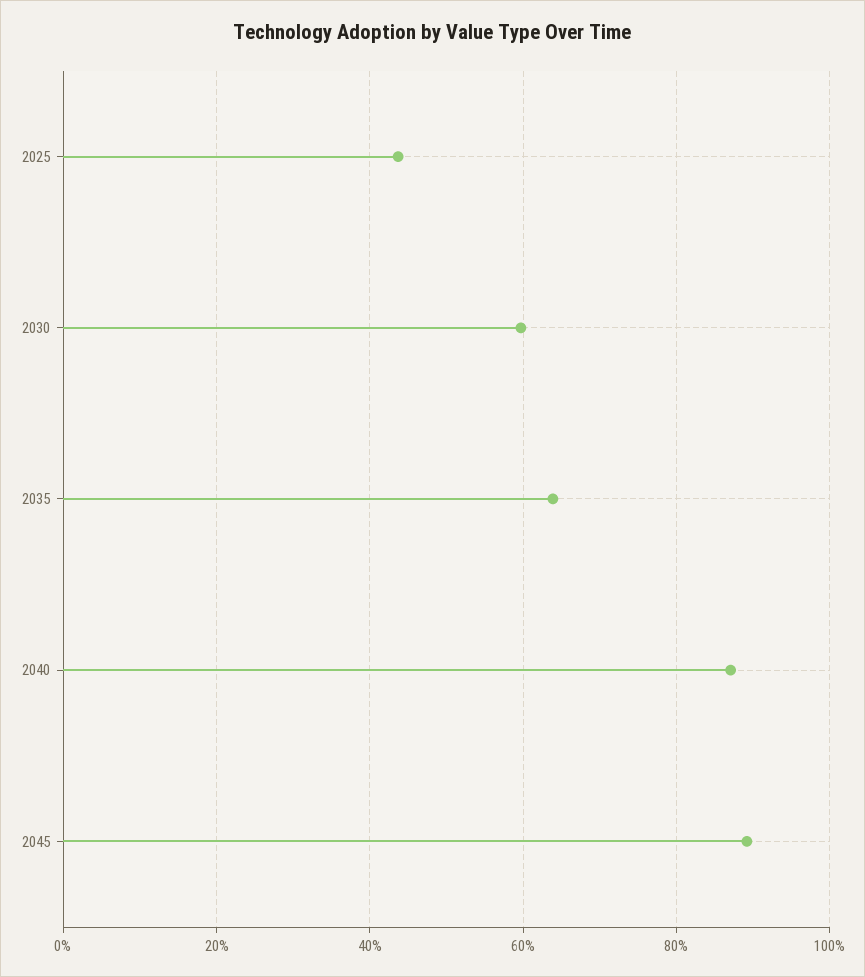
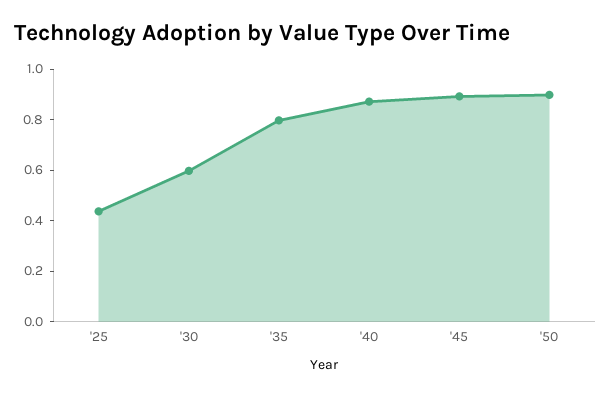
2035: 0.64 -> 0.8
'50: none -> 0.9

